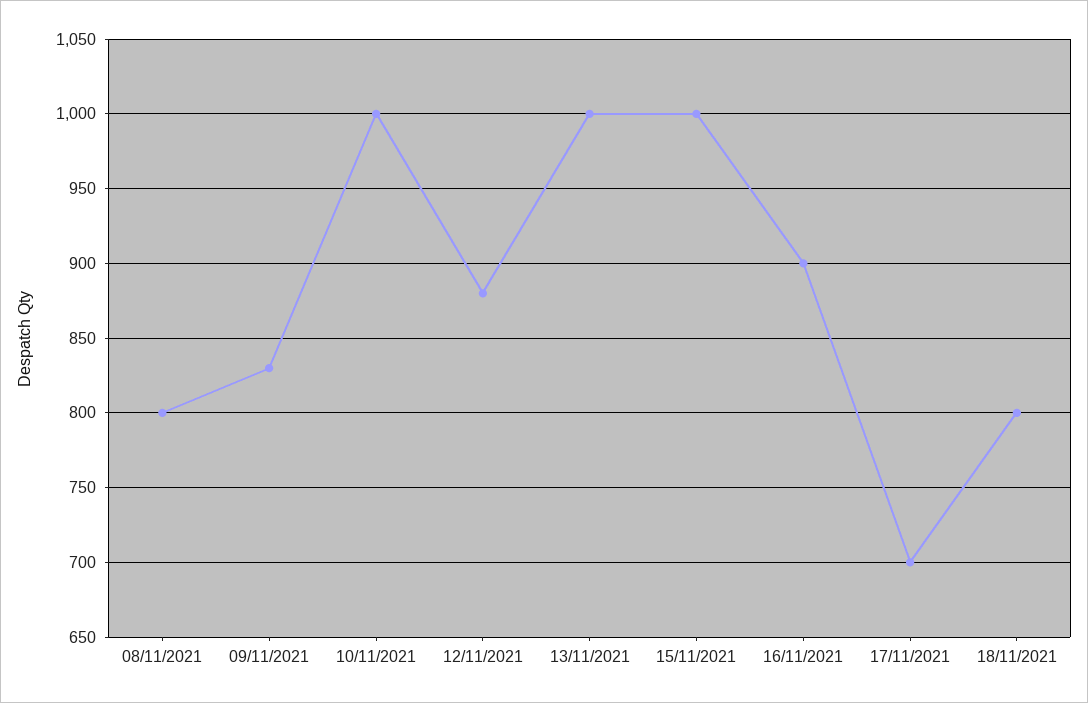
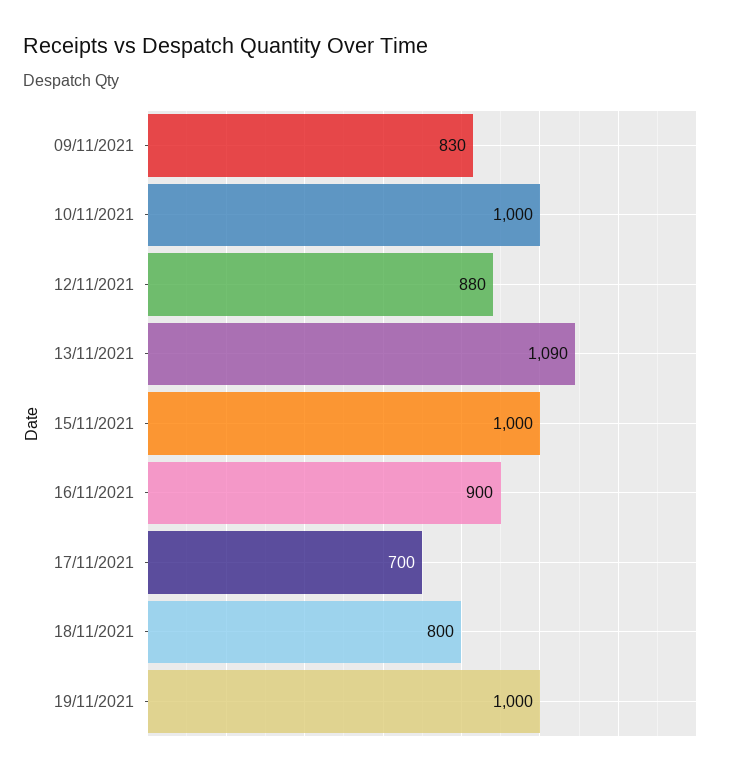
08/11/2021: 800 -> none
13/11/2021: 1000 -> 1090
19/11/2021: none -> 1000

